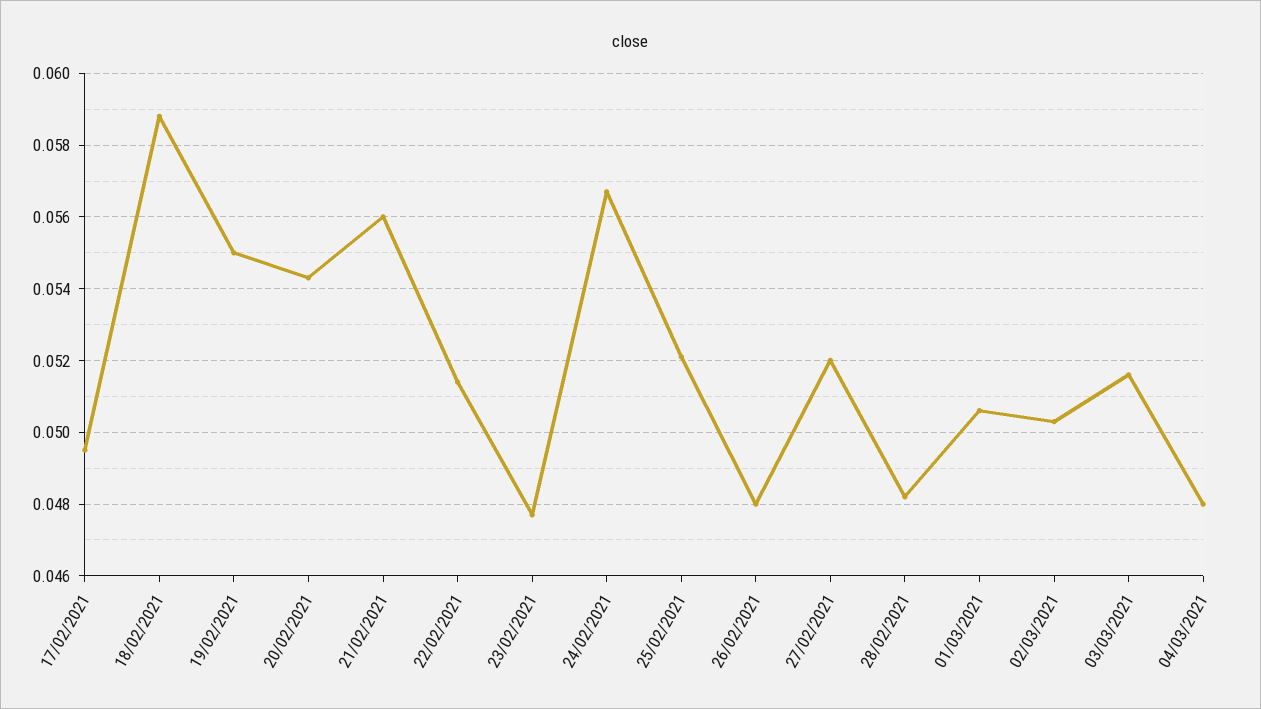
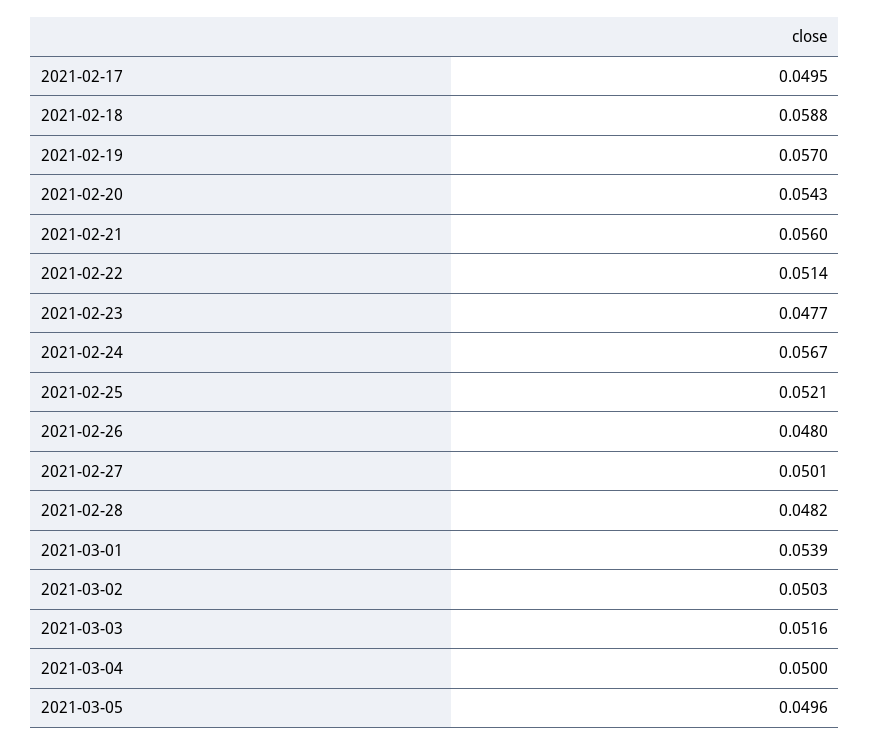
19/02/2021: 0.055 -> 0.057
27/02/2021: 0.052 -> 0.0501
01/03/2021: 0.0505 -> 0.0539
04/03/2021: 0.048 -> 0.05
2021-03-05: none -> 0.0496

